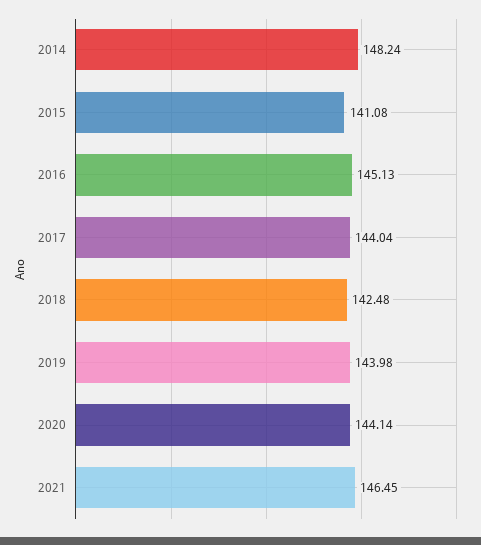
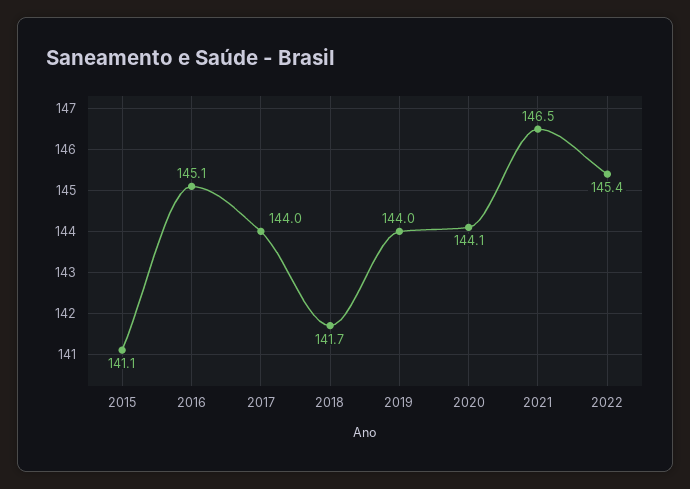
2014: 148.24 -> none
2018: 142.48 -> 141.7
2022: none -> 145.4

